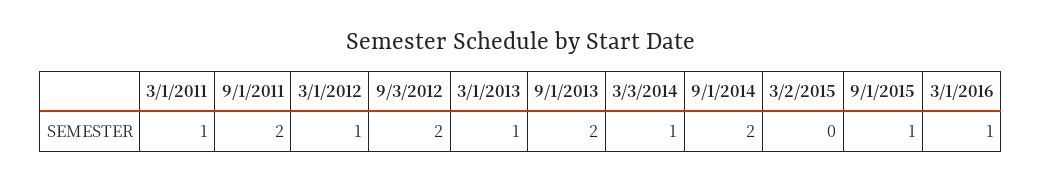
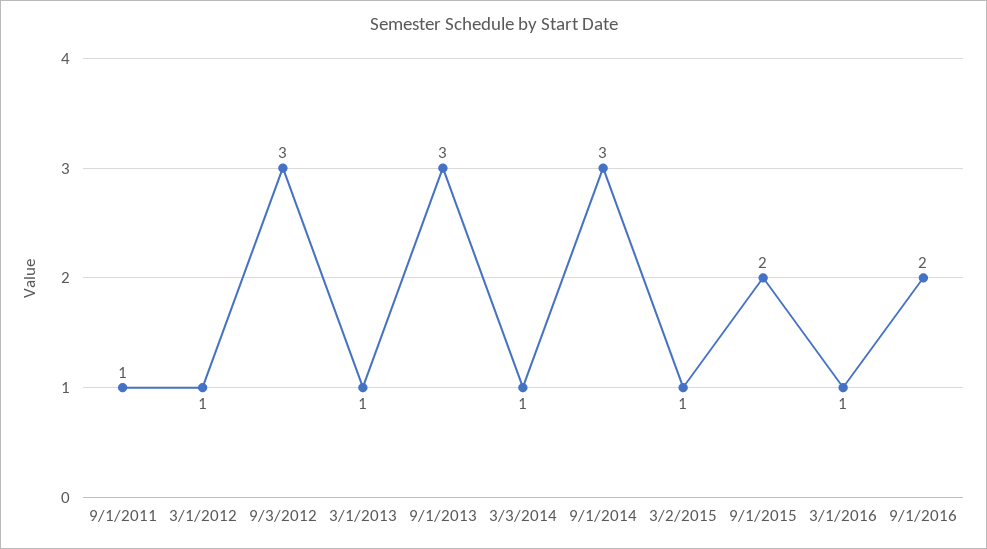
3/1/2011: 1 -> none
9/1/2011: 2 -> 1
9/3/2012: 2 -> 3
9/1/2013: 2 -> 3
9/1/2014: 2 -> 3
3/2/2015: 0 -> 1
9/1/2015: 1 -> 2
9/1/2016: none -> 2

